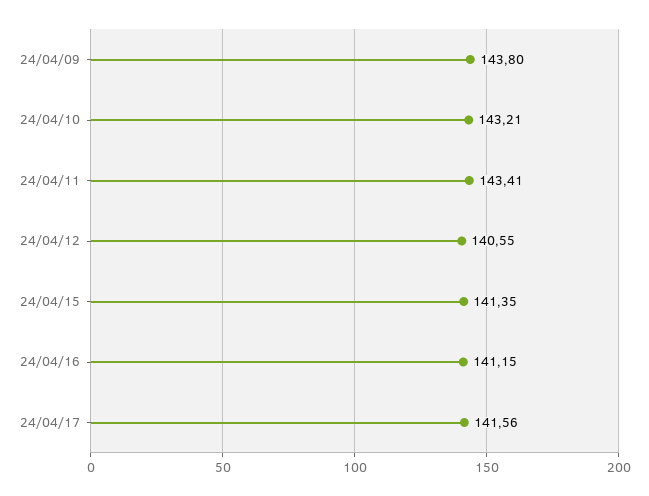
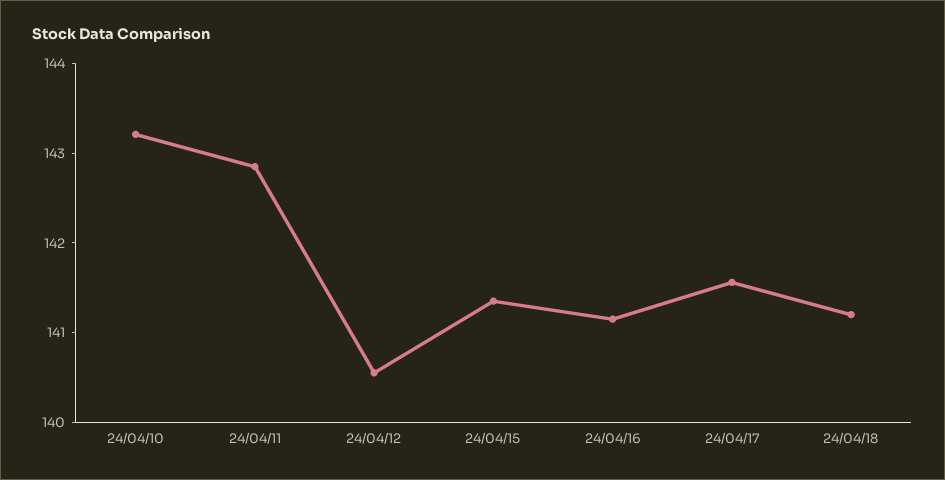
24/04/09: 143.8 -> none
24/04/11: 143.41 -> 142.8
24/04/18: none -> 141.2

